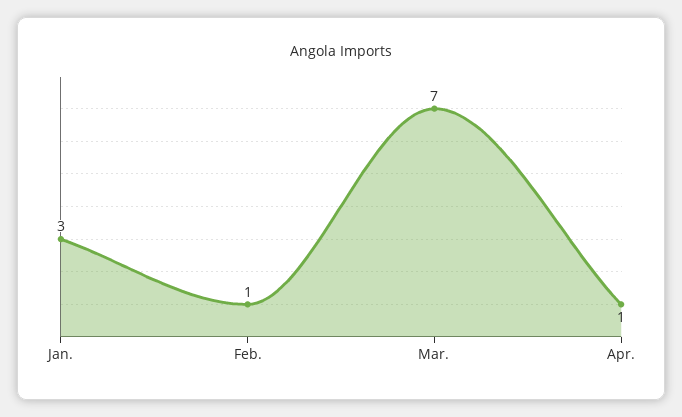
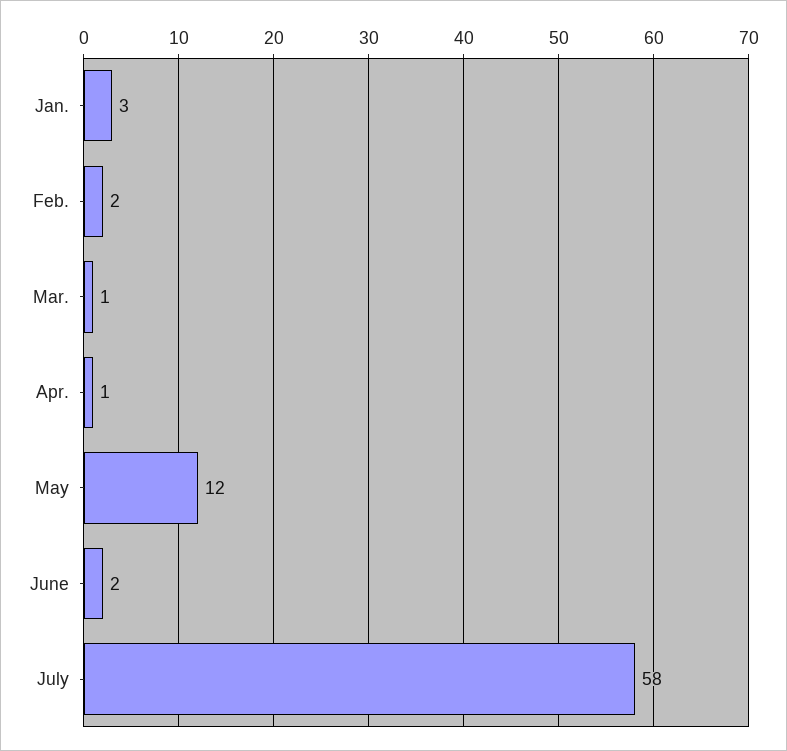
Feb.: 1 -> 2
Mar.: 7 -> 1
May: none -> 12
June: none -> 2
July: none -> 58

